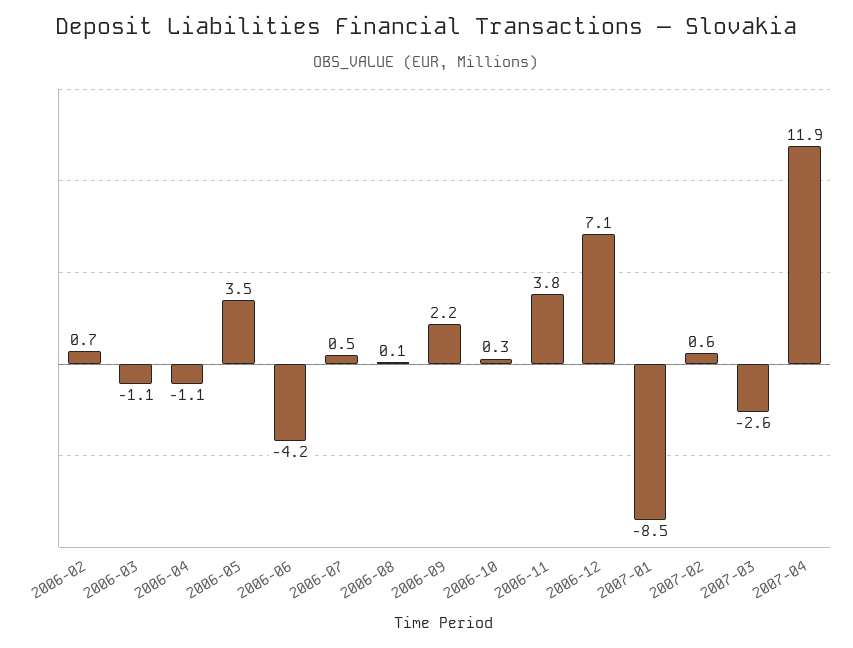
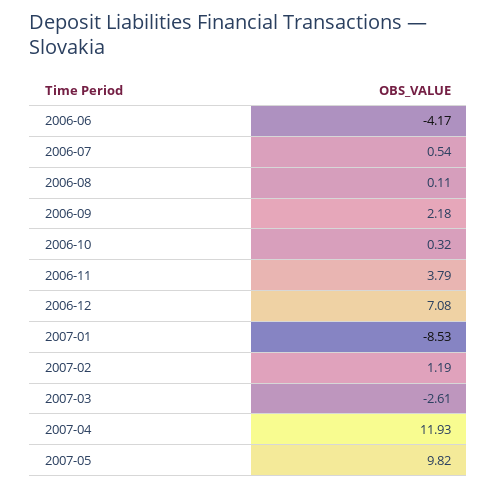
2006-02: 0.7 -> none
2006-03: -1.1 -> none
2006-04: -1.1 -> none
2006-05: 3.5 -> none
2007-02: 0.6 -> 1.19
2007-05: none -> 9.82

